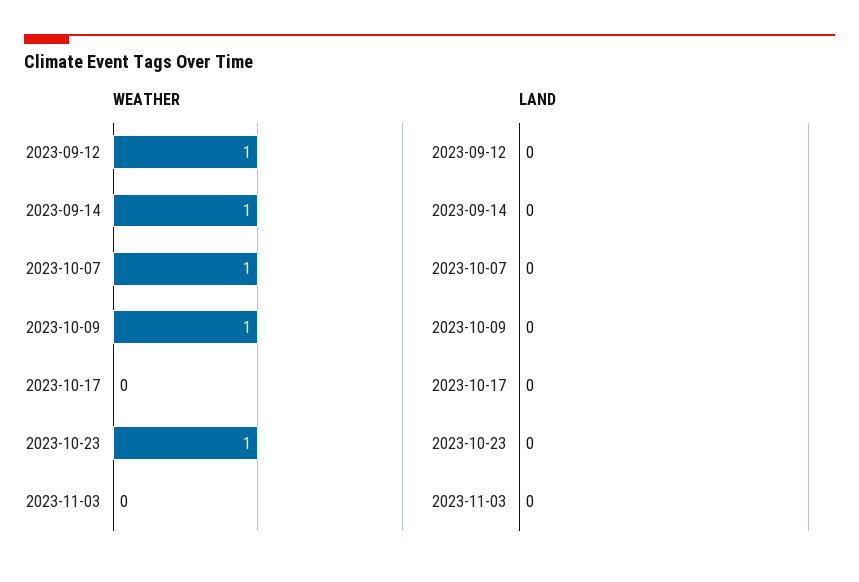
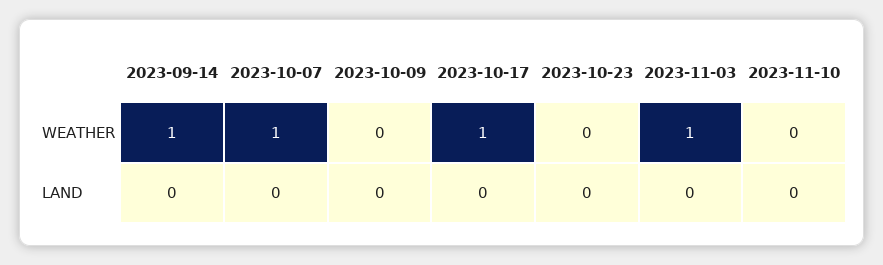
WEATHER, 2023-09-12: 1 -> none
WEATHER, 2023-10-09: 1 -> 0
WEATHER, 2023-10-17: 0 -> 1
WEATHER, 2023-10-23: 1 -> 0
WEATHER, 2023-11-03: 0 -> 1
LAND, 2023-09-12: 0 -> none
WEATHER, 2023-11-10: none -> 0
LAND, 2023-11-10: none -> 0

